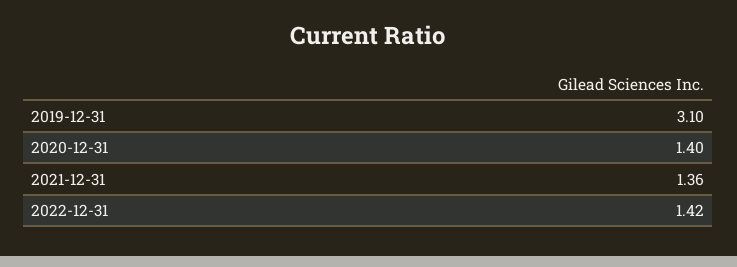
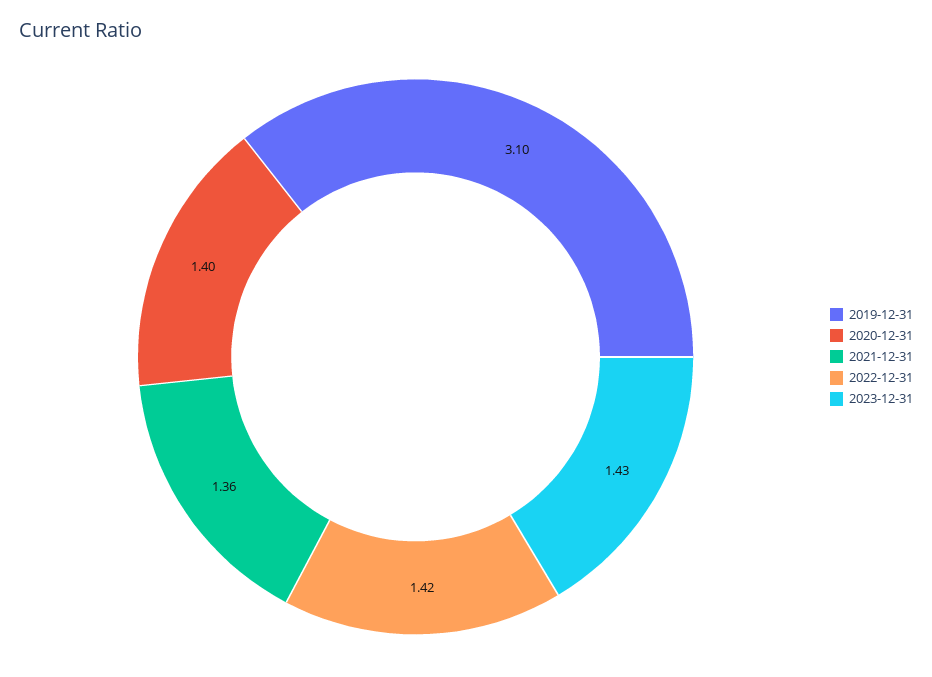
2023-12-31: none -> 1.43

